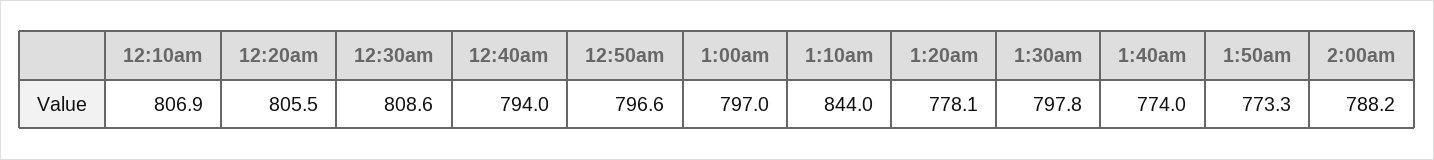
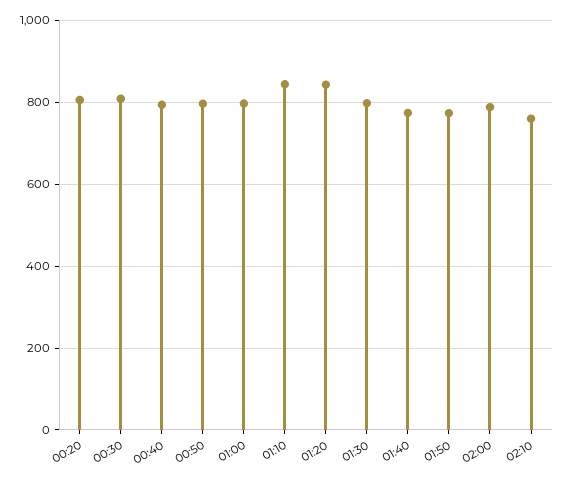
12:10am: 806.9 -> none
1:20am: 778.1 -> 840
02:10: none -> 760

